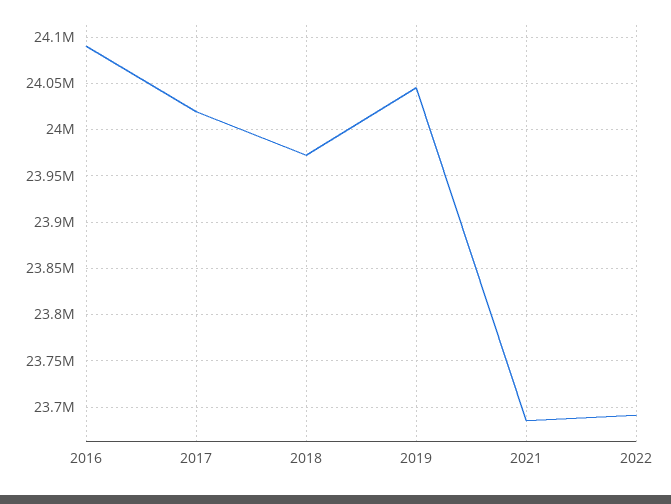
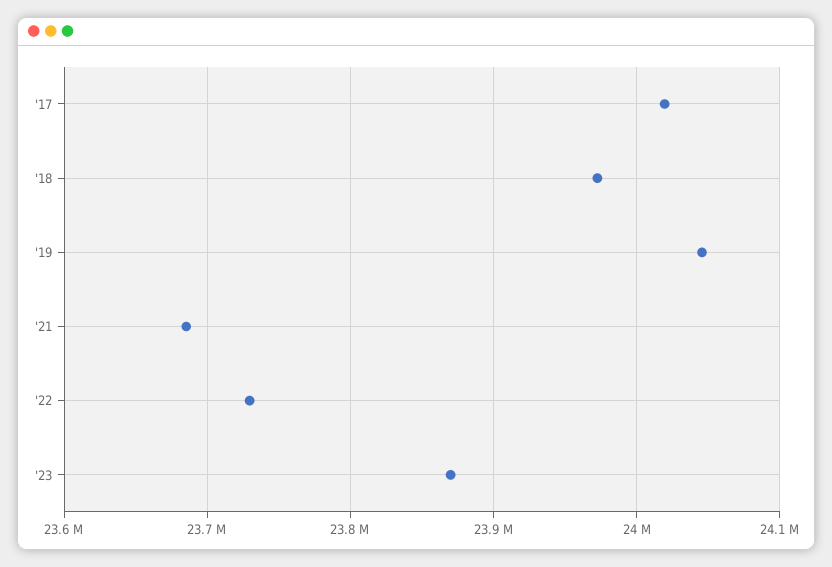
2016: 24090000 -> none
2022: 23690000 -> 23730000
'23: none -> 23870000

